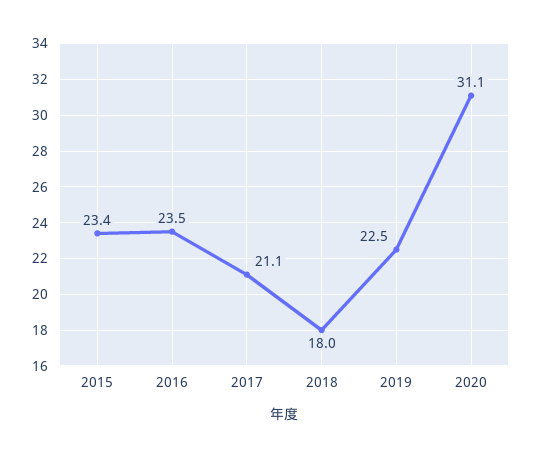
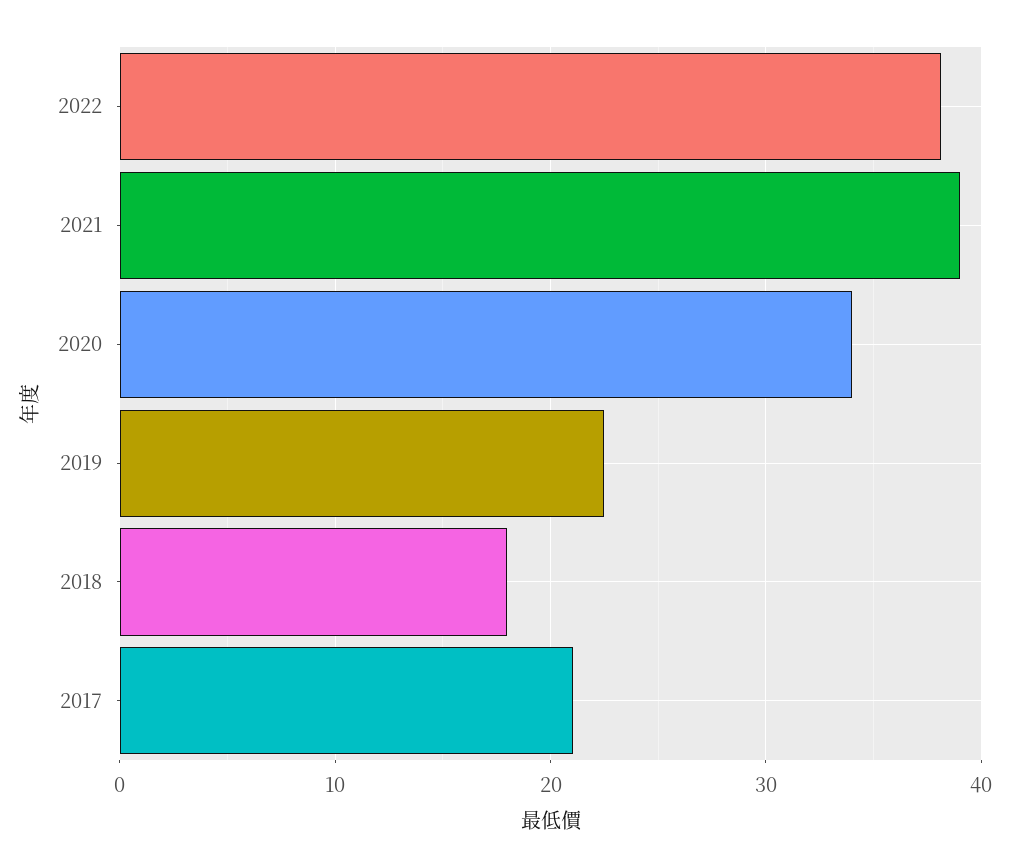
2015: 23.4 -> none
2016: 23.5 -> none
2020: 31.1 -> 34
2022: none -> 38
2021: none -> 39

